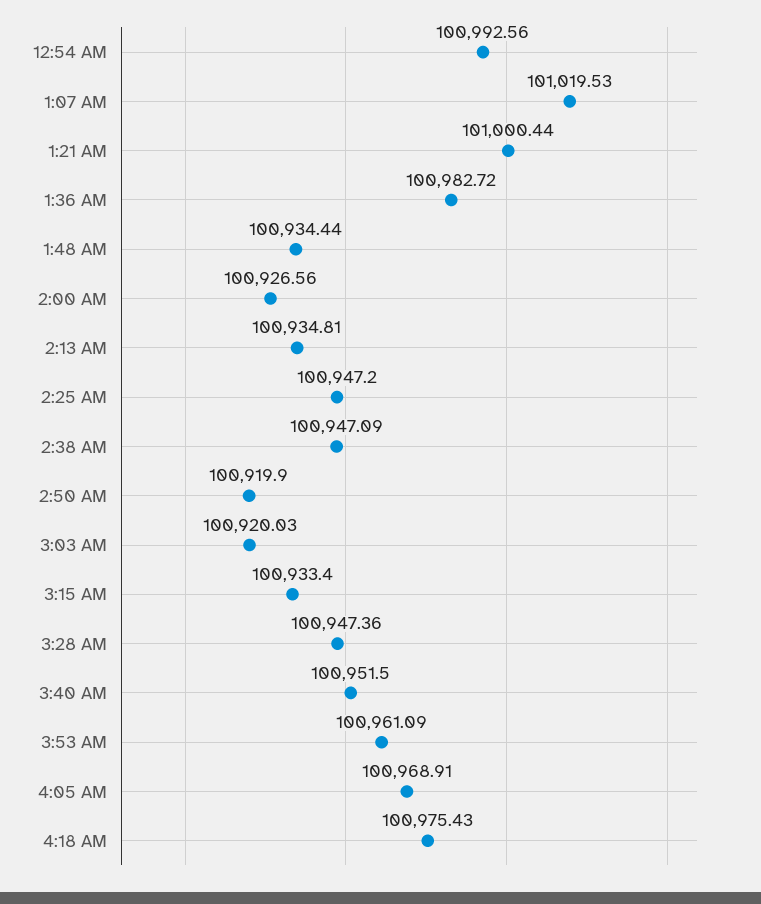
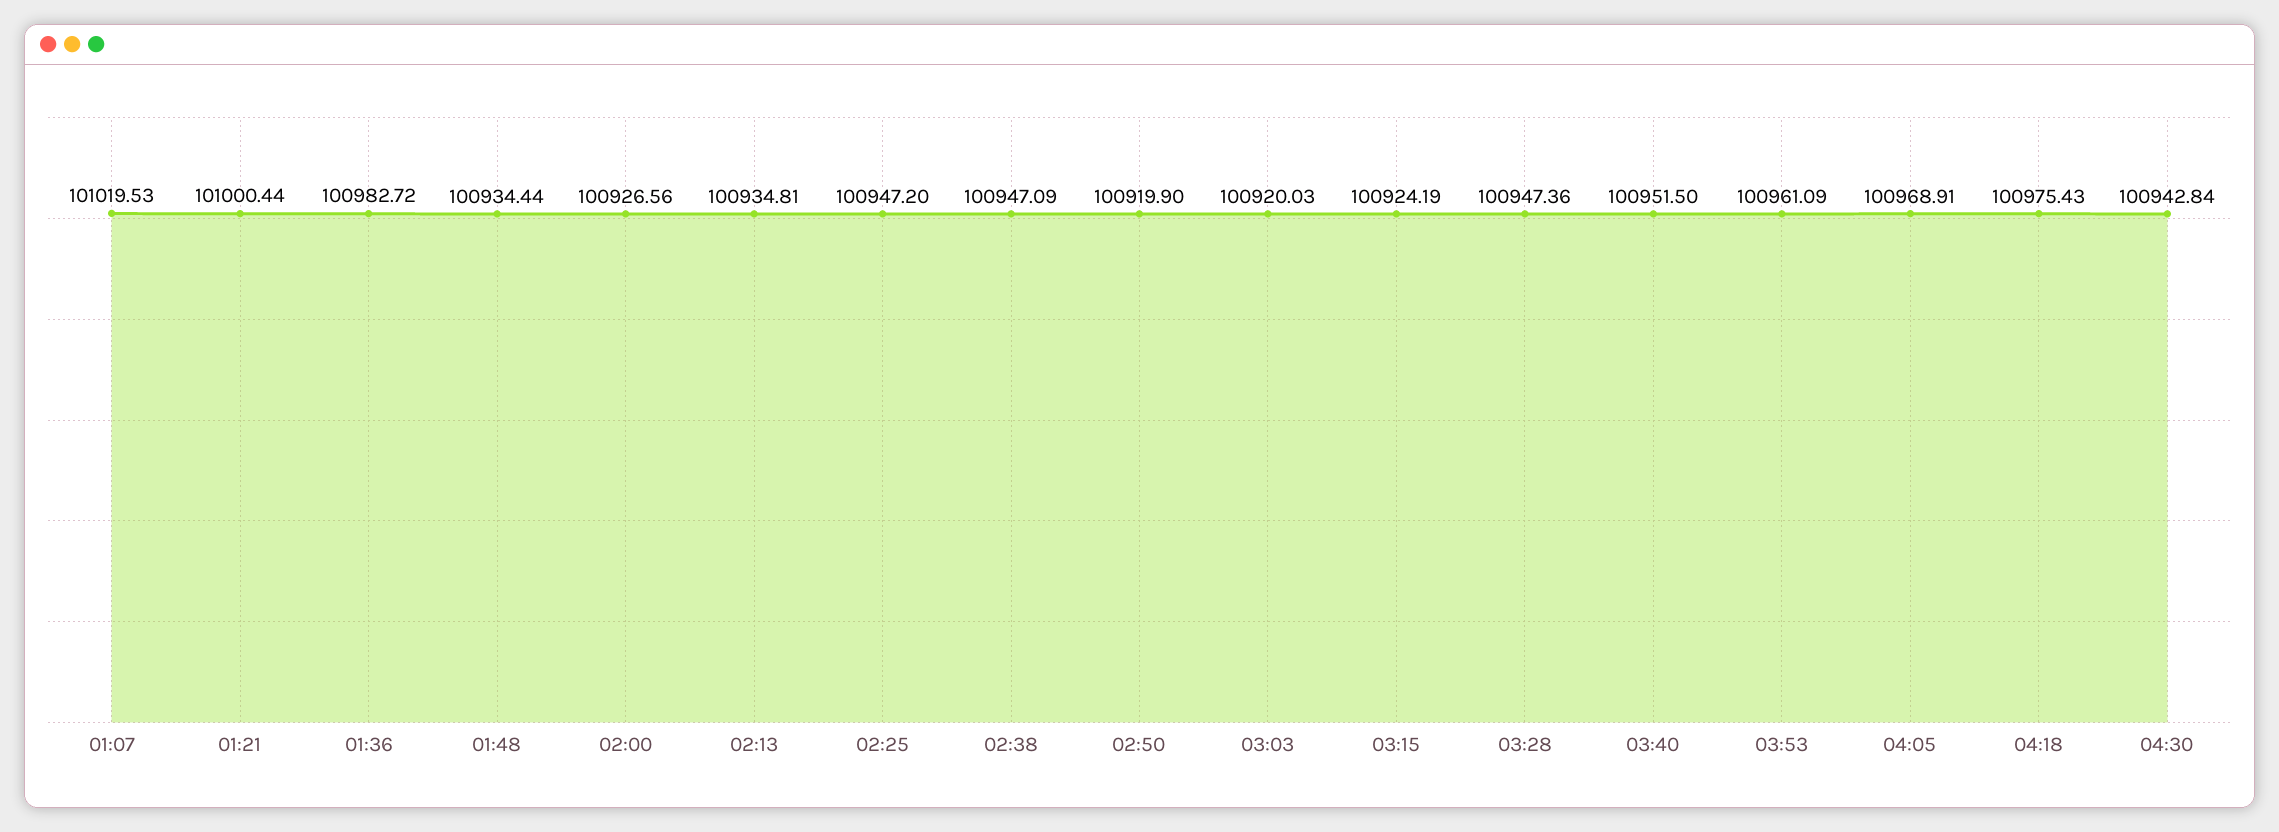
12:54 AM: 100992.56 -> none
3:15 AM: 100933.4 -> 100924.19
04:30: none -> 100942.84

